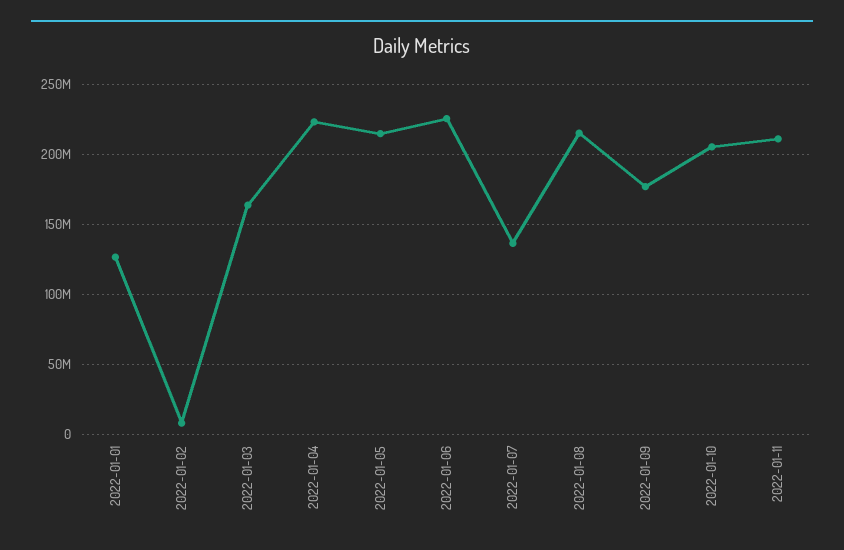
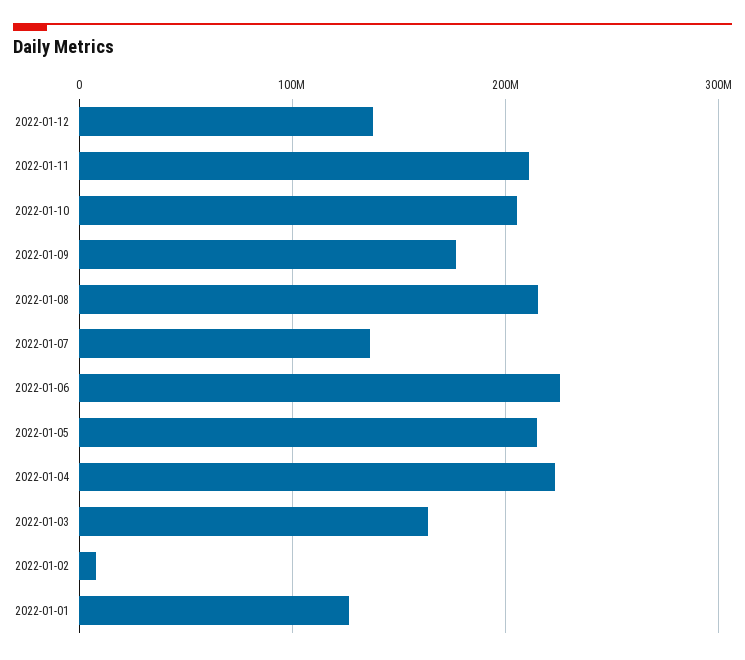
2022-01-12: none -> 140000000

